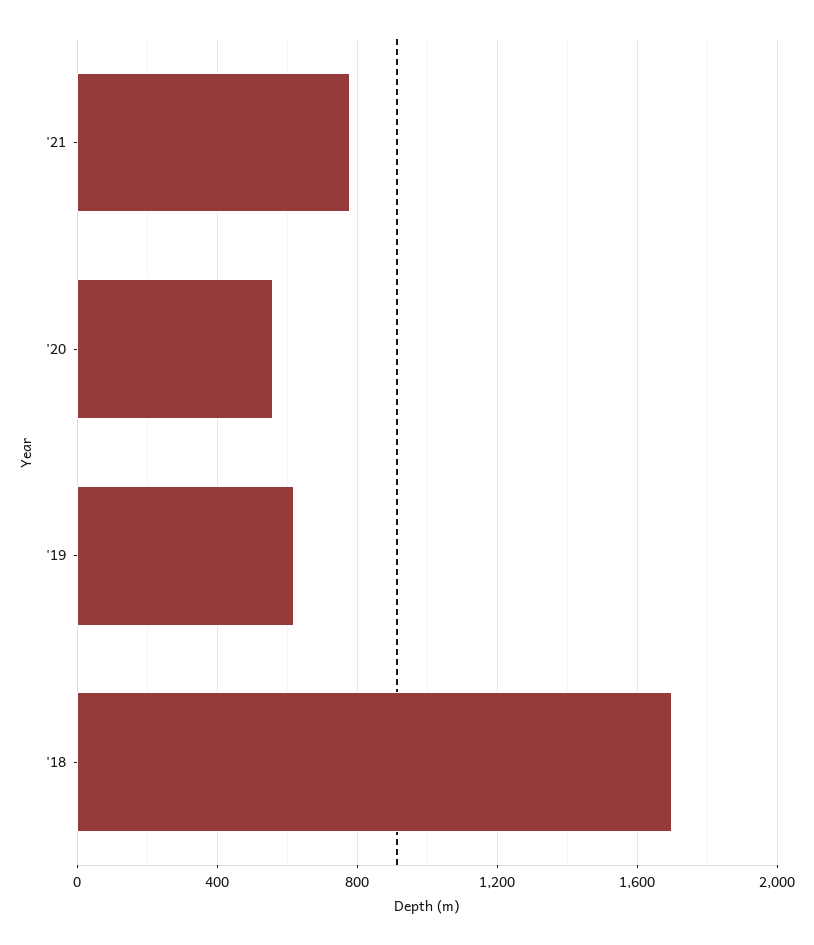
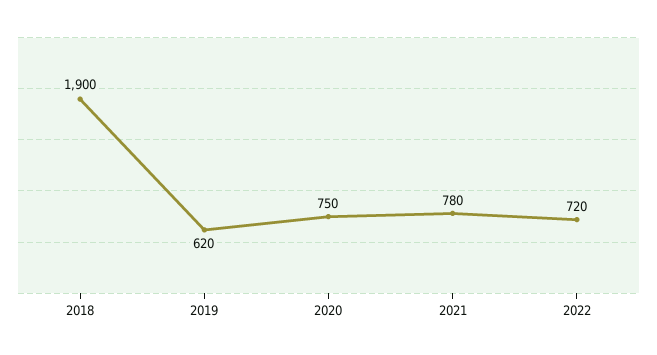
'20: 550 -> 750
'18: 1700 -> 1900
2022: none -> 720

